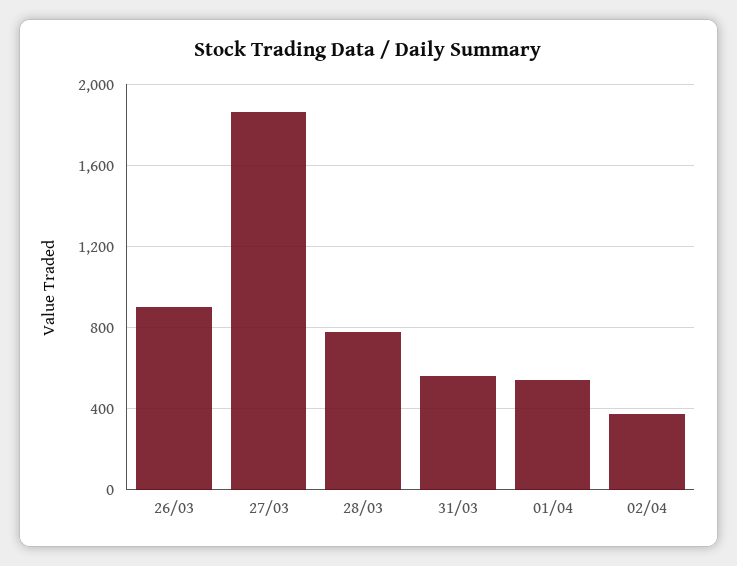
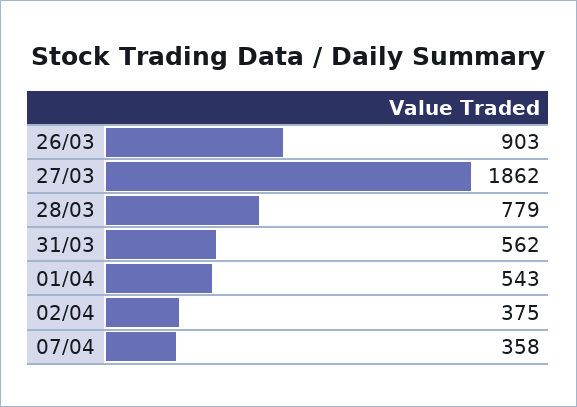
07/04: none -> 358

